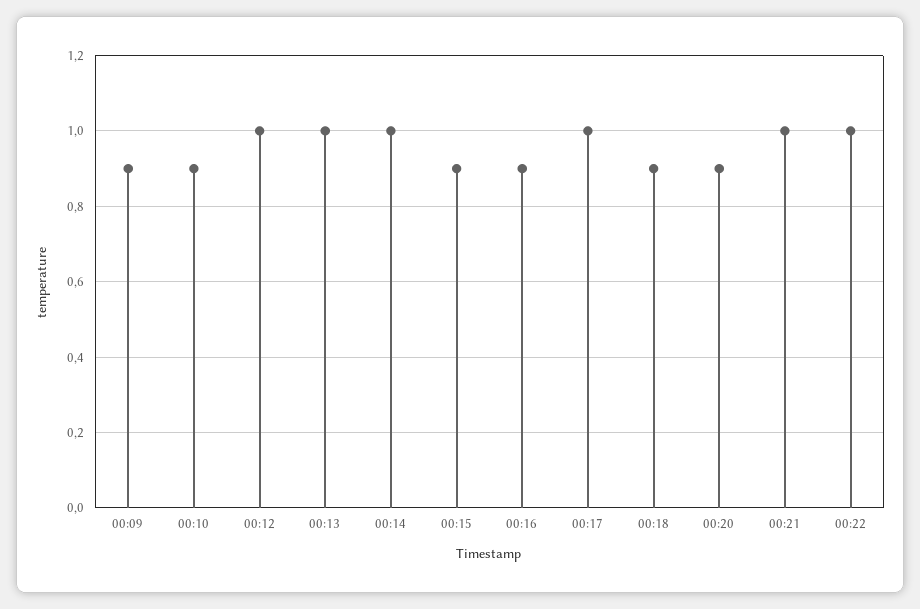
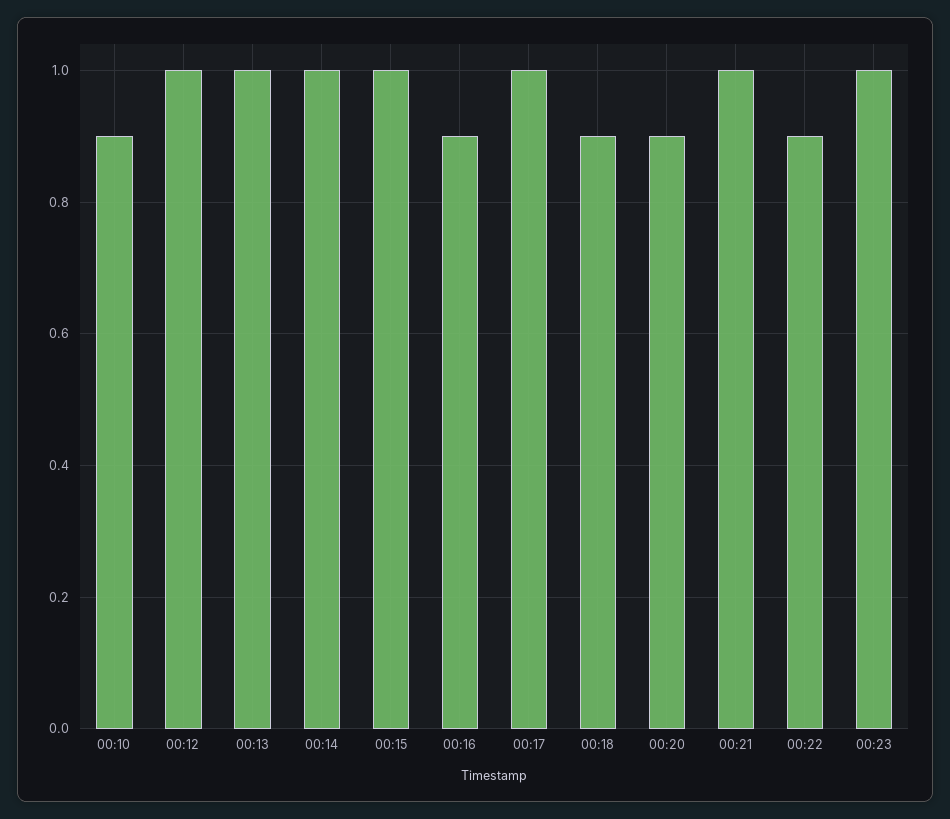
00:09: 0.9 -> none
00:15: 0.9 -> 1
00:22: 1 -> 0.9
00:23: none -> 1

